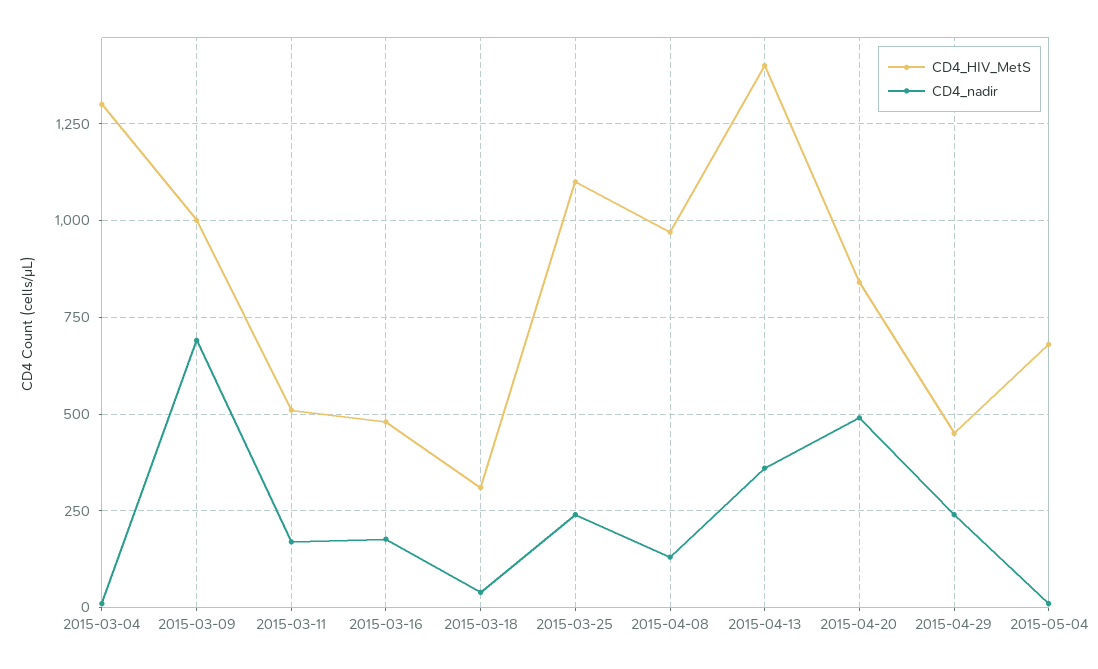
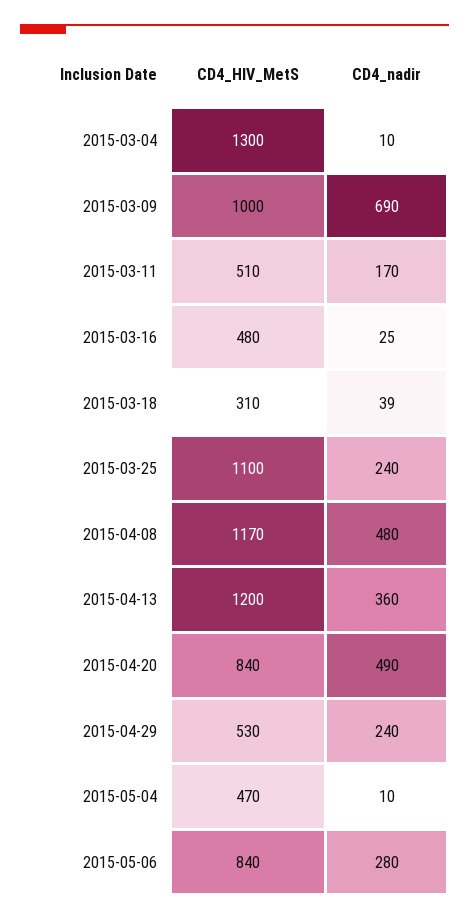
CD4_nadir, 2015-03-16: 175 -> 25
CD4_HIV_MetS, 2015-04-08: 975 -> 1170
CD4_nadir, 2015-04-08: 125 -> 480
CD4_HIV_MetS, 2015-04-13: 1400 -> 1200
CD4_HIV_MetS, 2015-04-29: 450 -> 530
CD4_HIV_MetS, 2015-05-04: 675 -> 470
CD4_HIV_MetS, 2015-05-06: none -> 840
CD4_nadir, 2015-05-06: none -> 280

